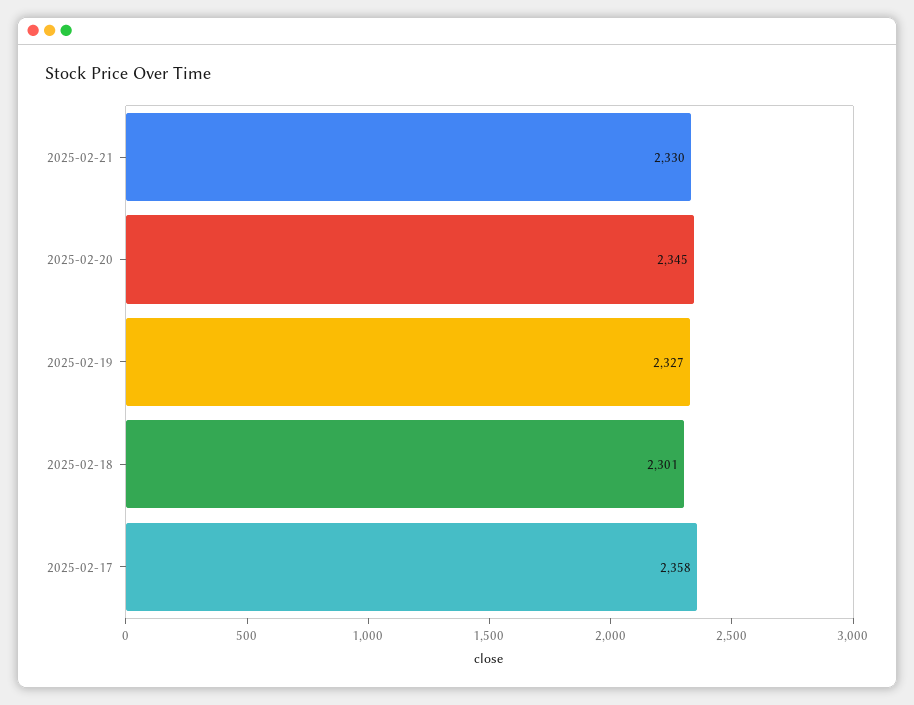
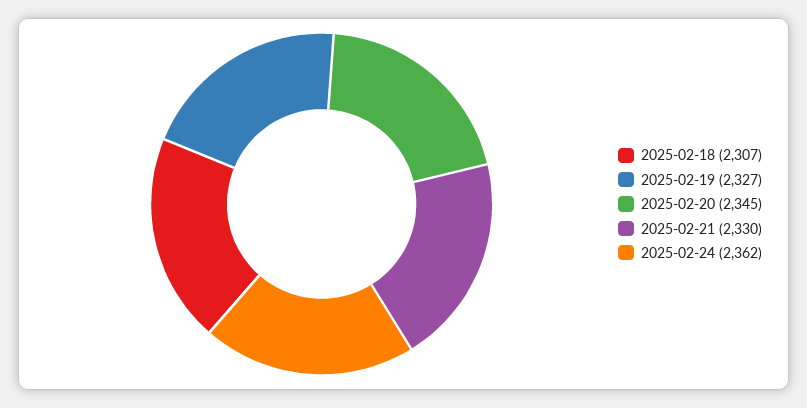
2025-02-18: 2301 -> 2307
2025-02-17: 2358 -> none
2025-02-24: none -> 2362

